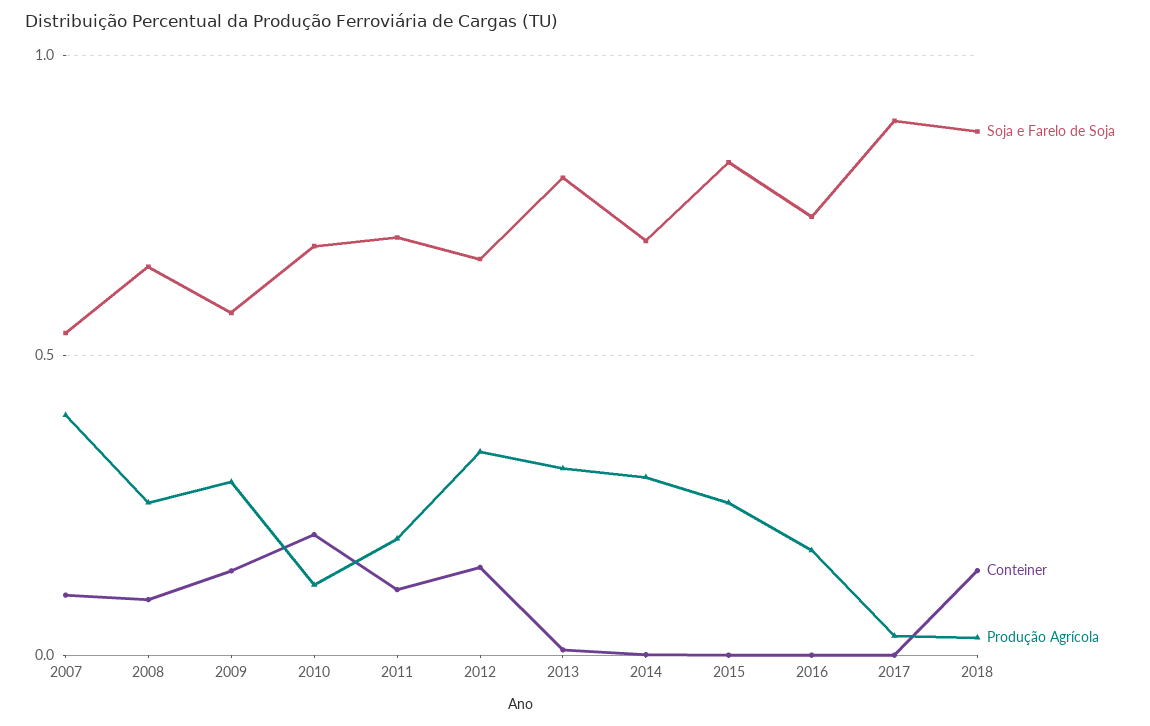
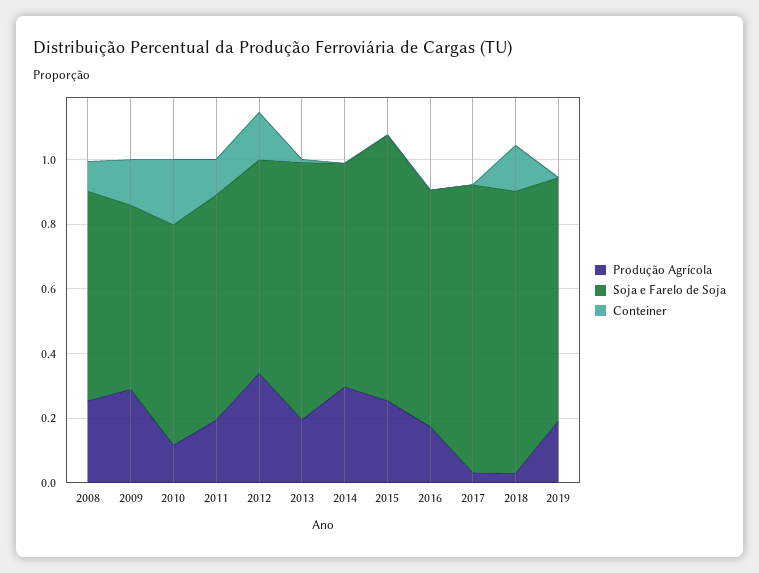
Soja e Farelo de Soja, 2007: 0.55 -> none
Conteiner, 2007: 0.1 -> none
Produção Agrícola, 2007: 0.4 -> none
Produção Agrícola, 2013: 0.3 -> 0.2
Produção Agrícola, 2019: none -> 0.2
Soja e Farelo de Soja, 2019: none -> 0.75
Conteiner, 2019: none -> 0

